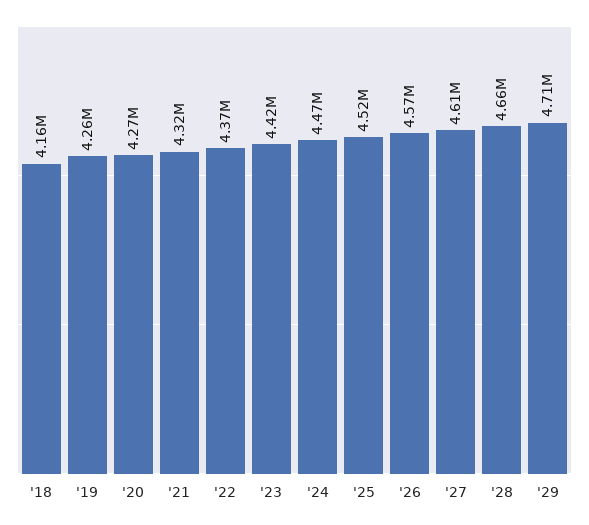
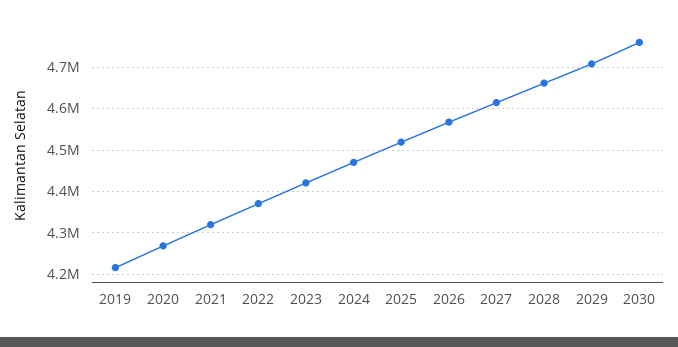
'18: 4160000 -> none
'19: 4260000 -> 4220000
2030: none -> 4760000

